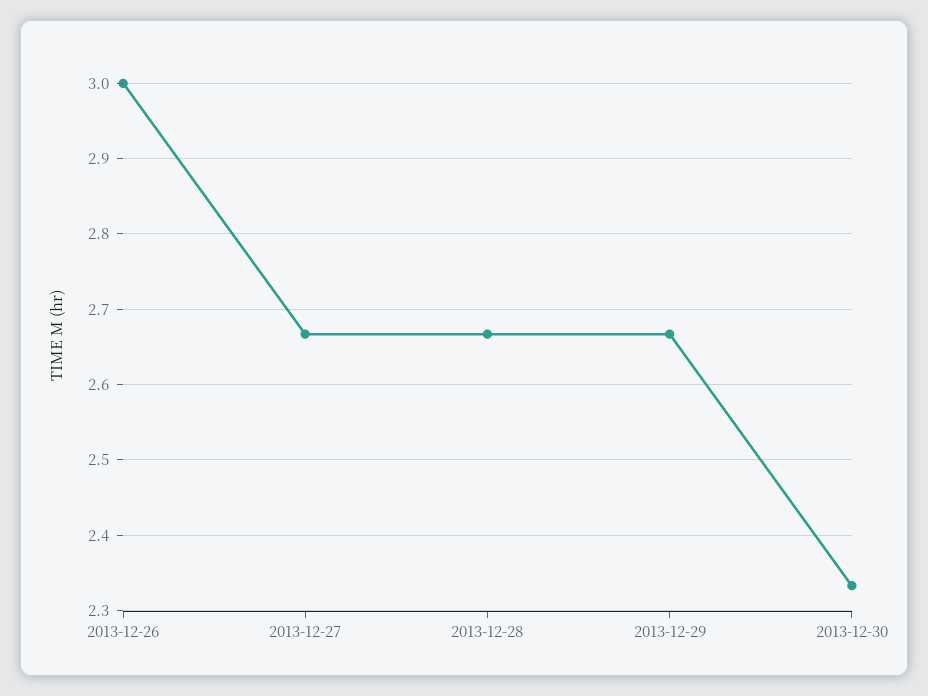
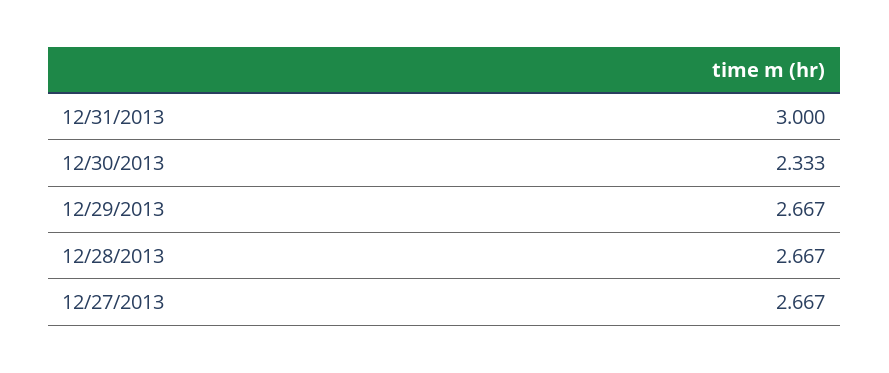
2013-12-26: 3 -> none
12/31/2013: none -> 3

